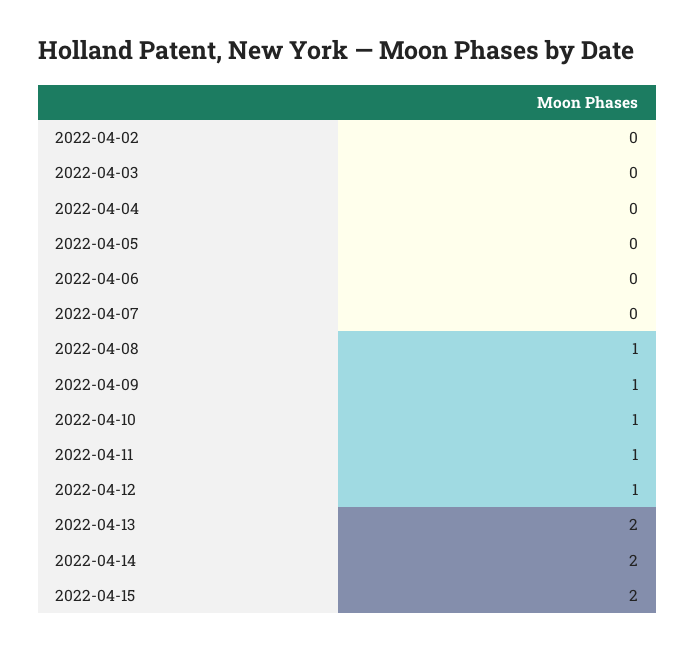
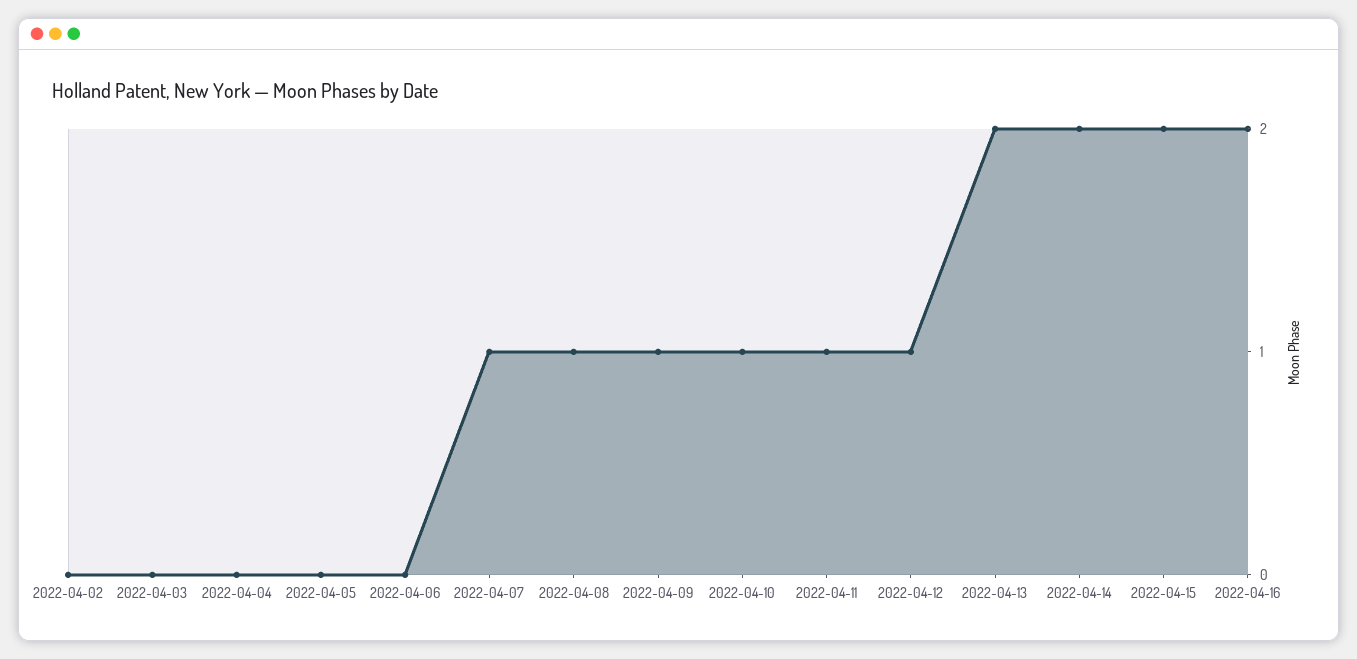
2022-04-07: 0 -> 1
2022-04-16: none -> 2

